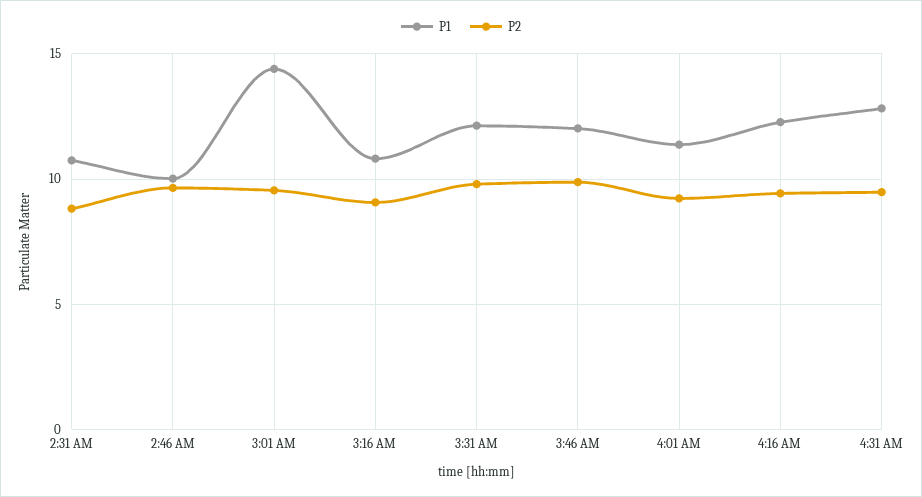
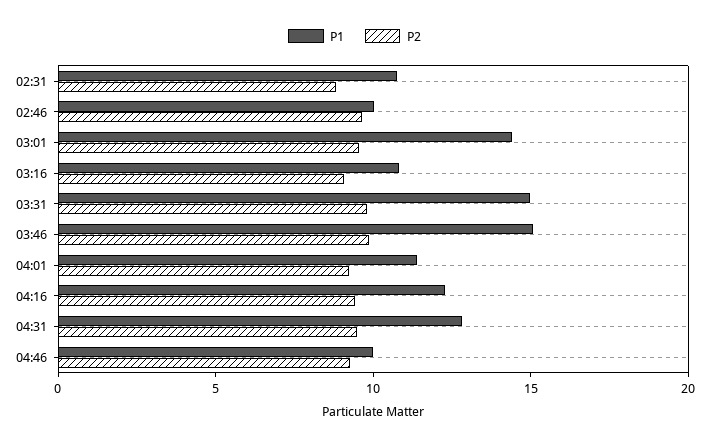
P1, 3:31 AM: 12 -> 15
P1, 3:46 AM: 12 -> 15
P1, 04:46: none -> 10
P2, 04:46: none -> 9

